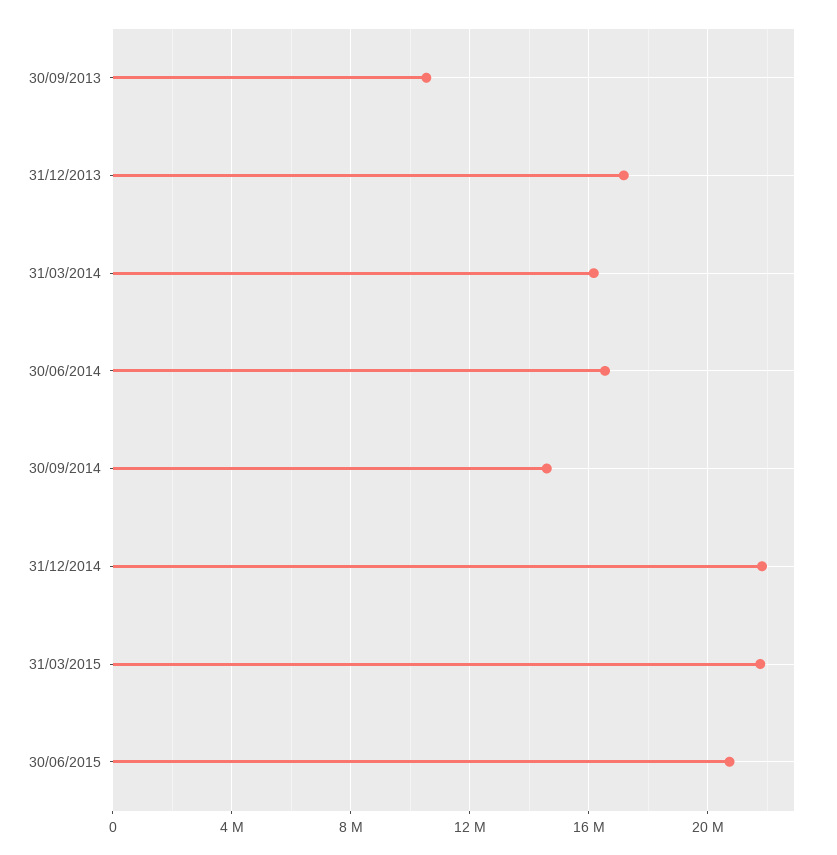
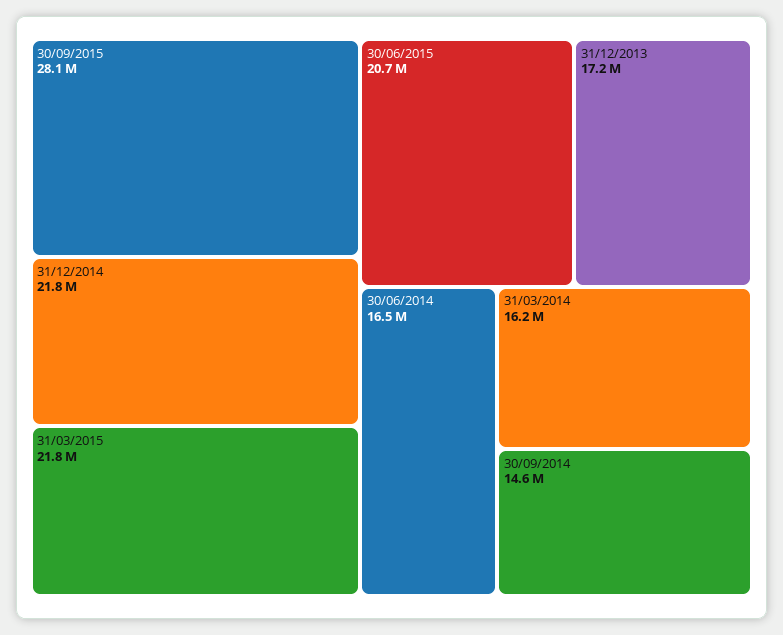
30/09/2013: 10500000 -> none
30/09/2015: none -> 28100000

